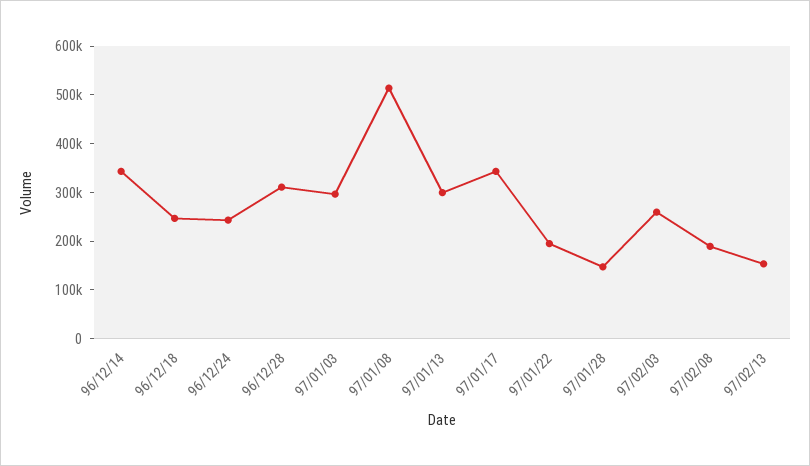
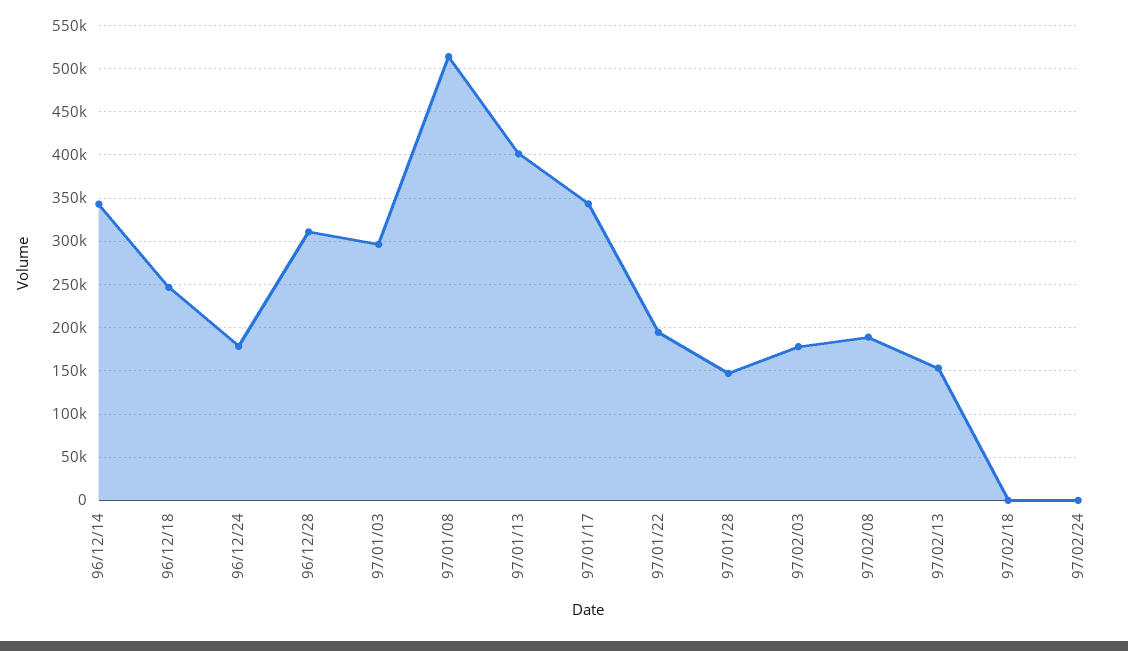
96/12/24: 240000 -> 180000
97/01/13: 300000 -> 400000
97/02/03: 260000 -> 180000
97/02/18: none -> 0
97/02/24: none -> 0

